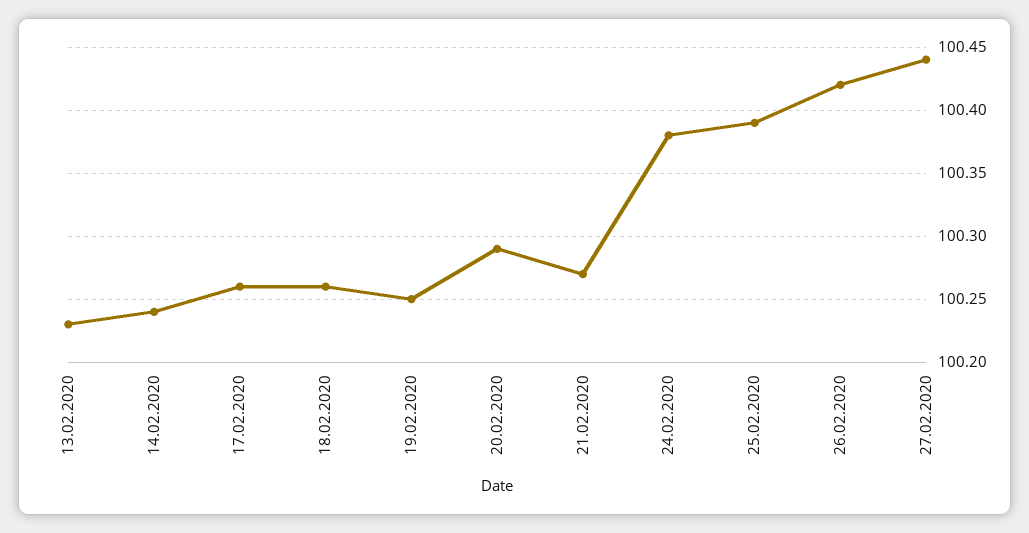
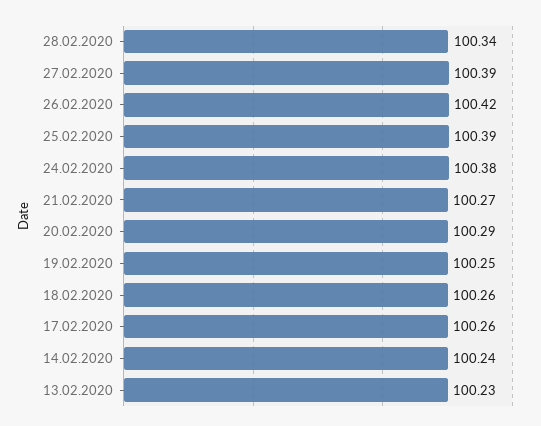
27.02.2020: 100.44 -> 100.39
28.02.2020: none -> 100.34

